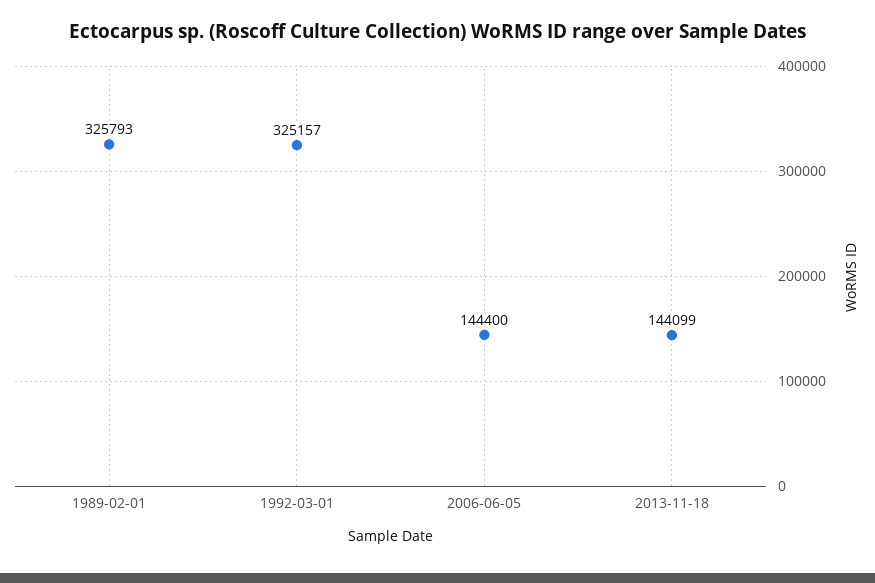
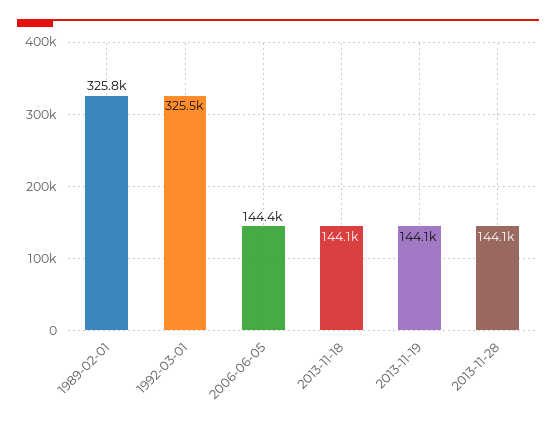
1992-03-01: 325157 -> 325500
2013-11-19: none -> 144100
2013-11-28: none -> 144100

